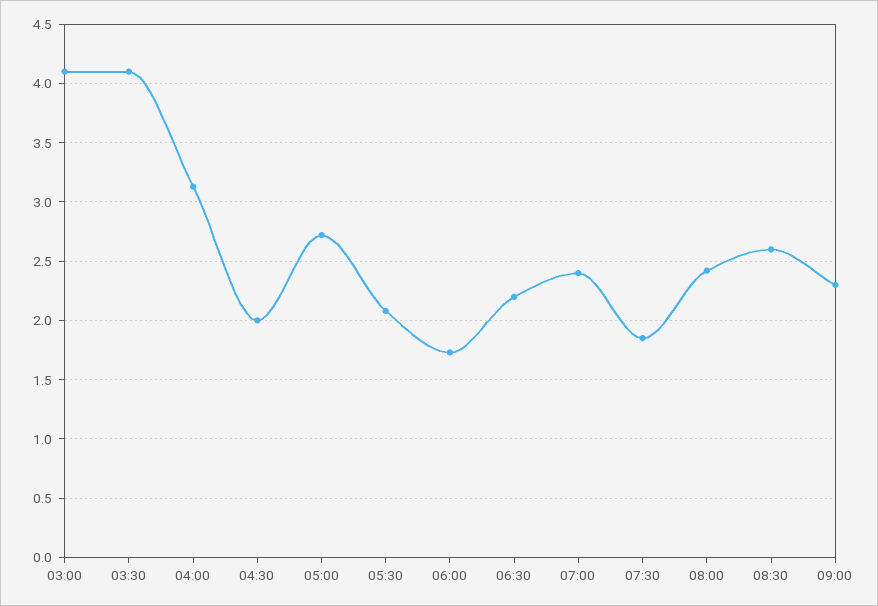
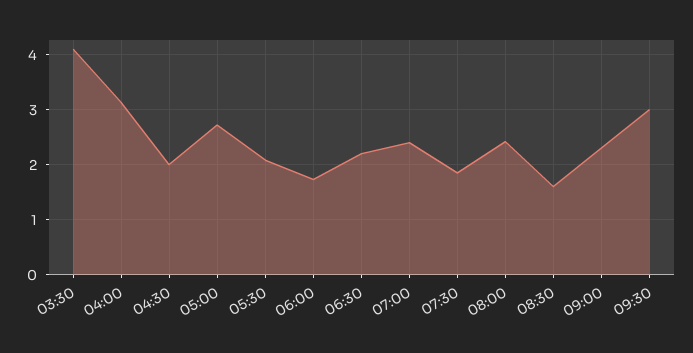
03:00: 4.1 -> none
08:30: 2.6 -> 1.6
09:30: none -> 3

